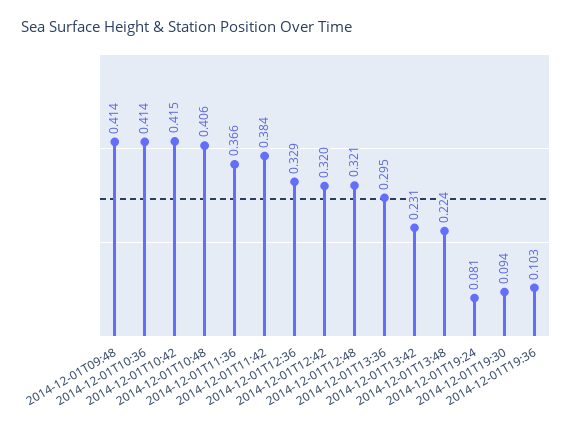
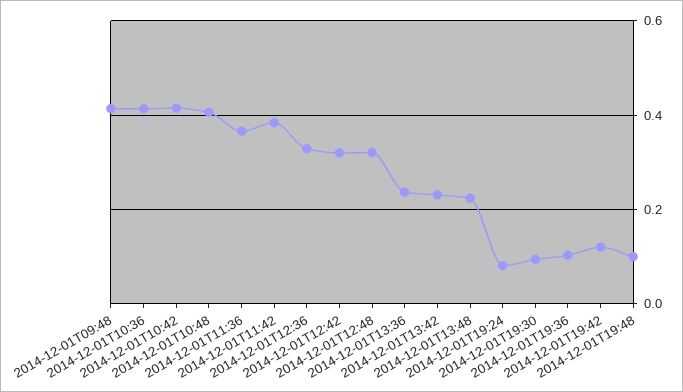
2014-12-01T13:36: 0.295 -> 0.24
2014-12-01T19:42: none -> 0.12
2014-12-01T19:48: none -> 0.1

